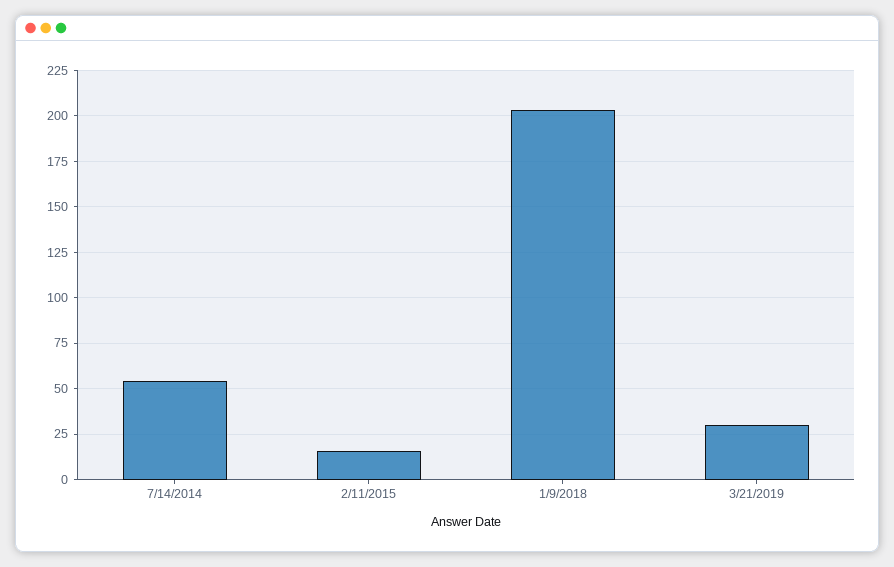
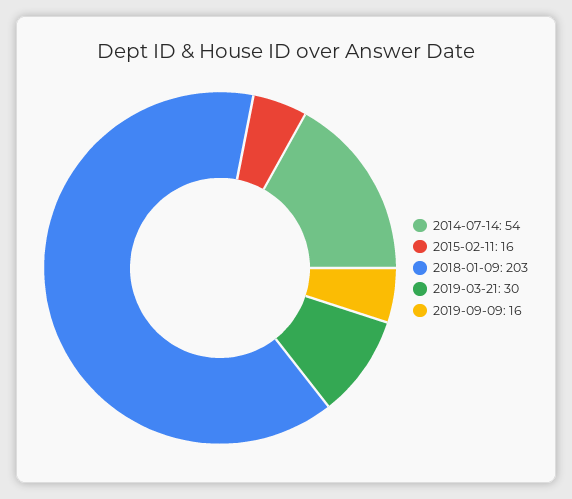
2019-09-09: none -> 16

